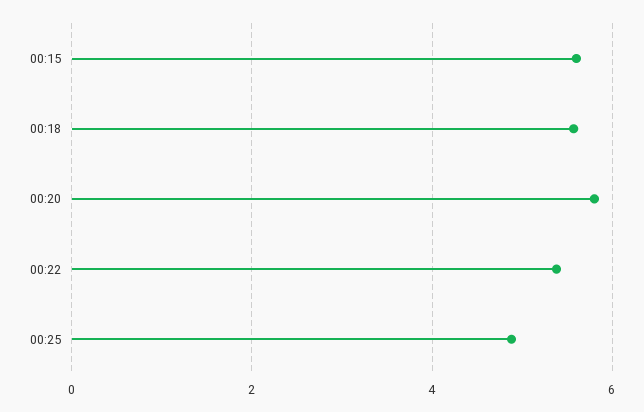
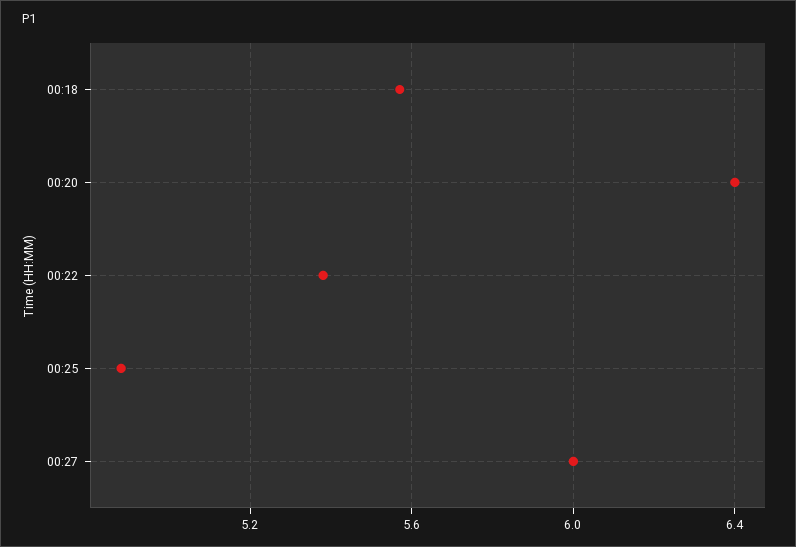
00:15: 5.6 -> none
00:20: 5.8 -> 6.4
00:27: none -> 6

